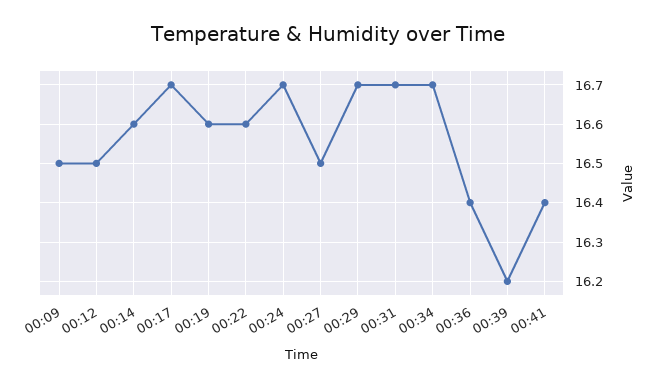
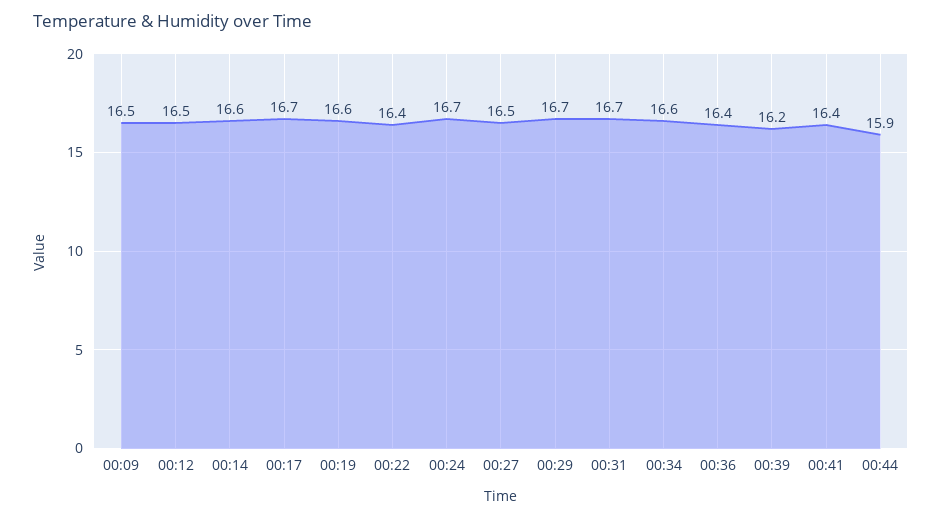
00:22: 16.6 -> 16.4
00:34: 16.7 -> 16.6
00:44: none -> 15.9

